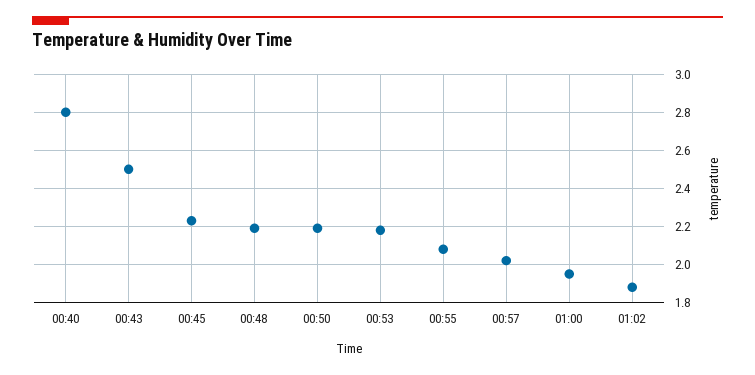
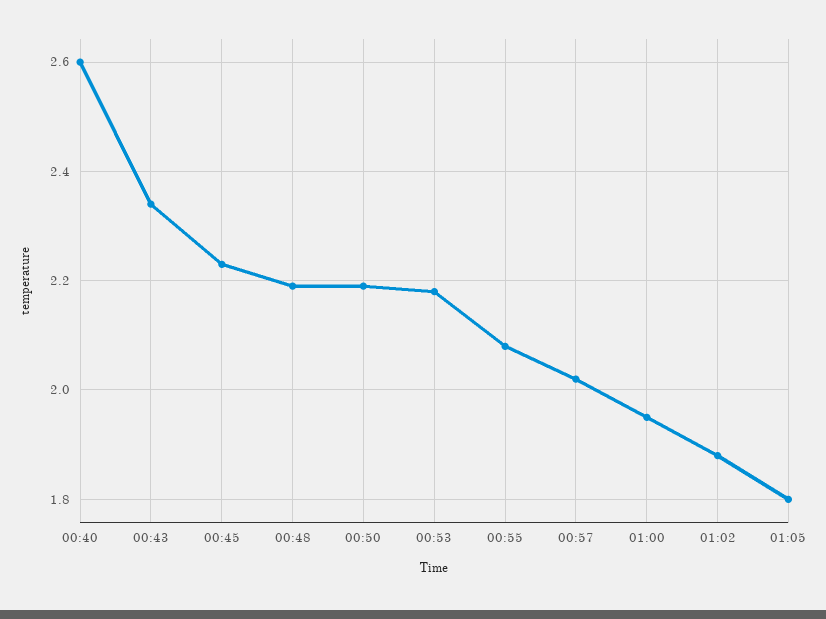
00:40: 2.8 -> 2.6
00:43: 2.5 -> 2.35
01:05: none -> 1.8

